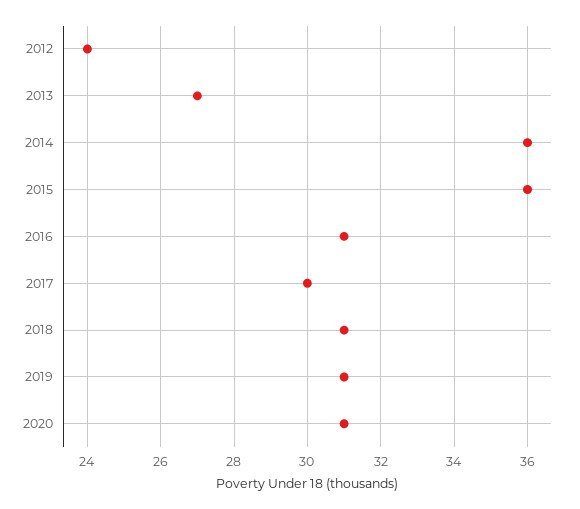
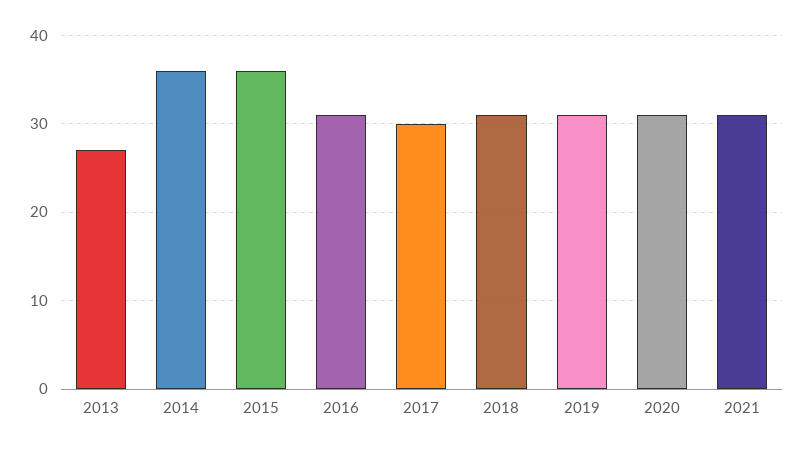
2012: 24 -> none
2021: none -> 31

